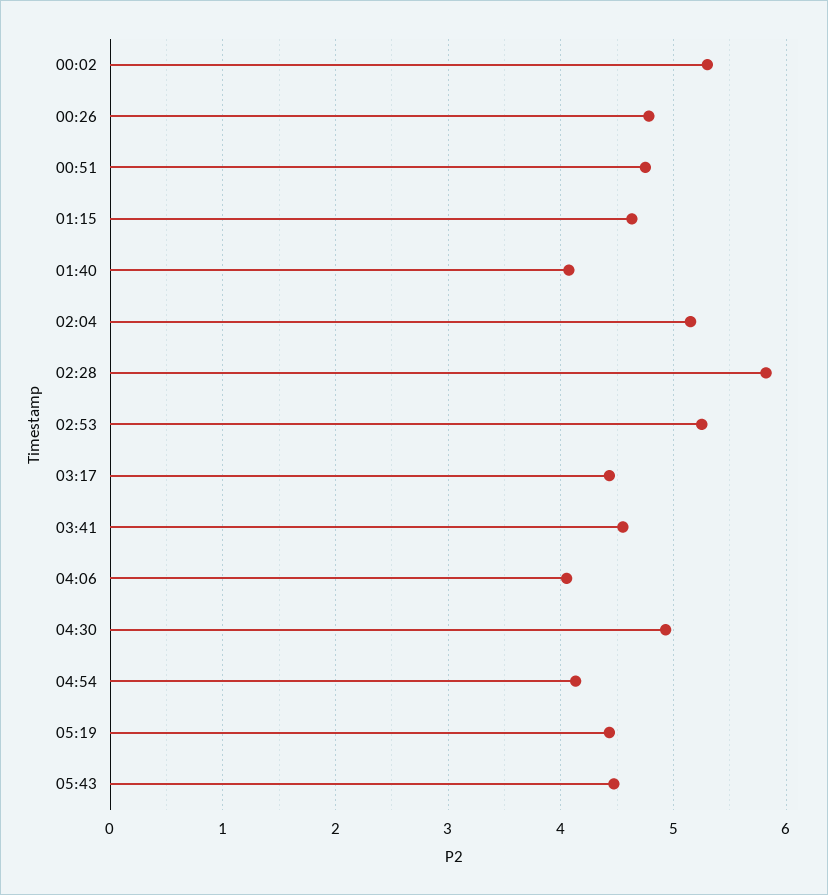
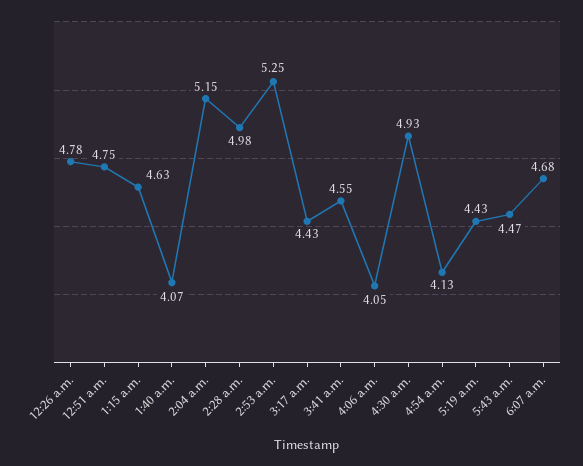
00:02: 5.3 -> none
02:28: 5.8 -> 4.98
6:07 a.m.: none -> 4.68

